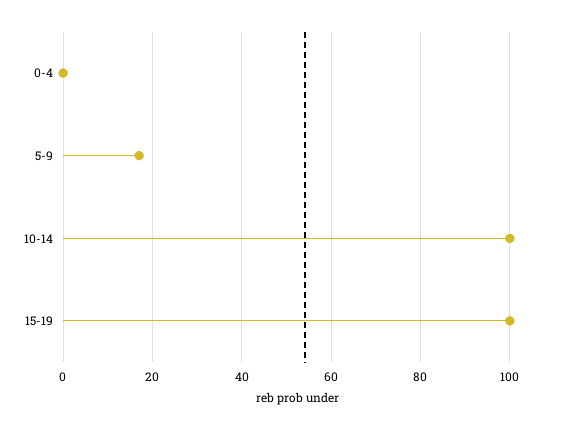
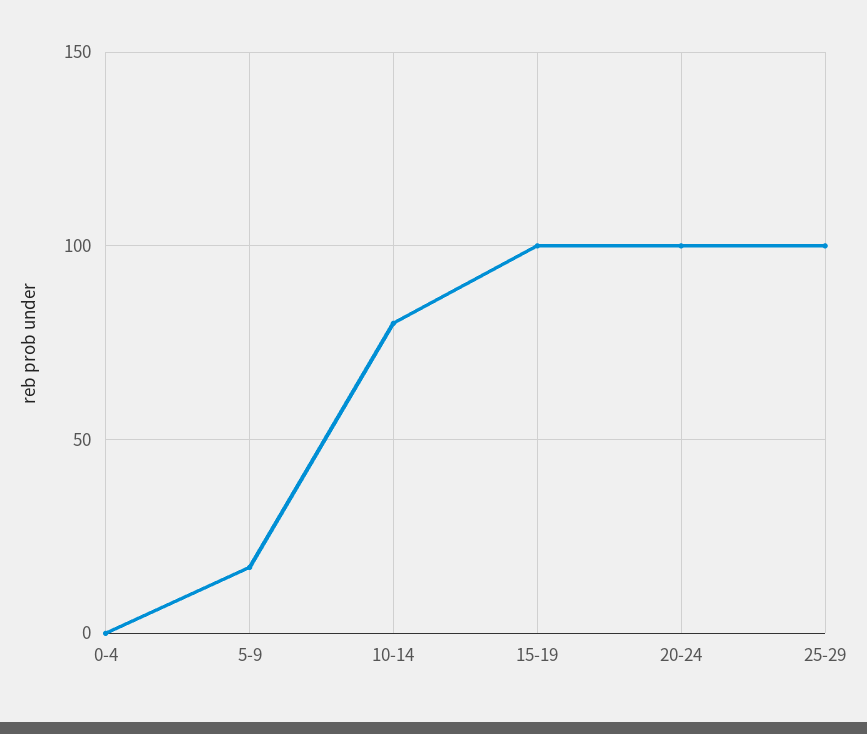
10-14: 100 -> 80
20-24: none -> 100
25-29: none -> 100

